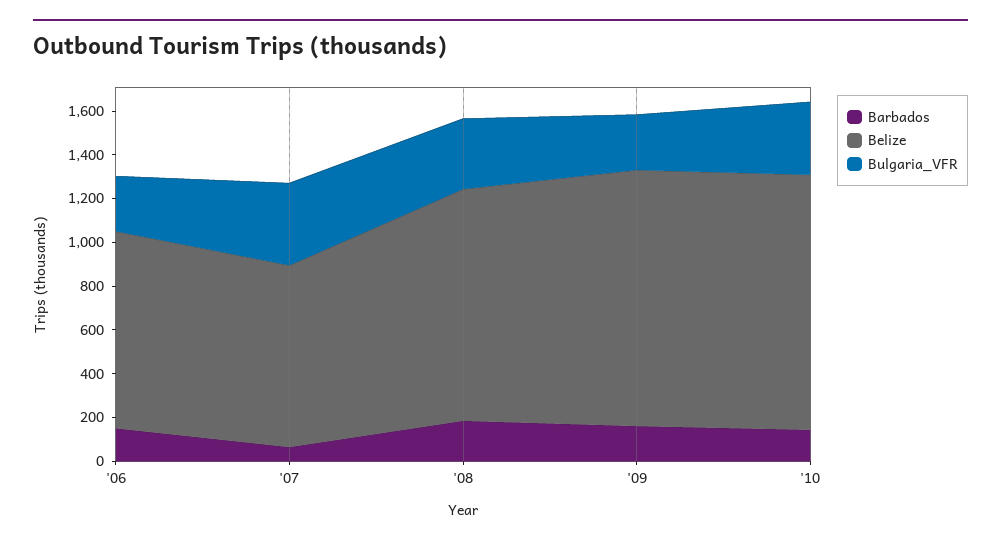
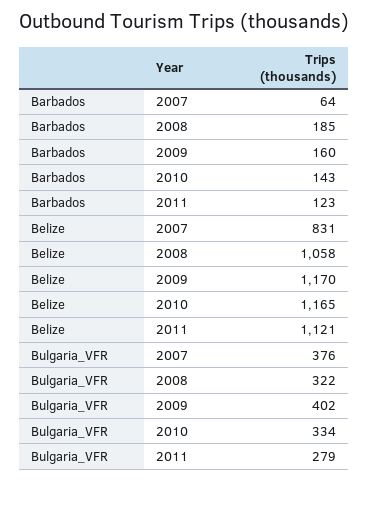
Barbados, '06: 150 -> none
Belize, '06: 900 -> none
Bulgaria_VFR, '06: 250 -> none
Bulgaria_VFR, '09: 250 -> 402
Barbados, 2011: none -> 123
Belize, 2011: none -> 1121
Bulgaria_VFR, 2011: none -> 279

